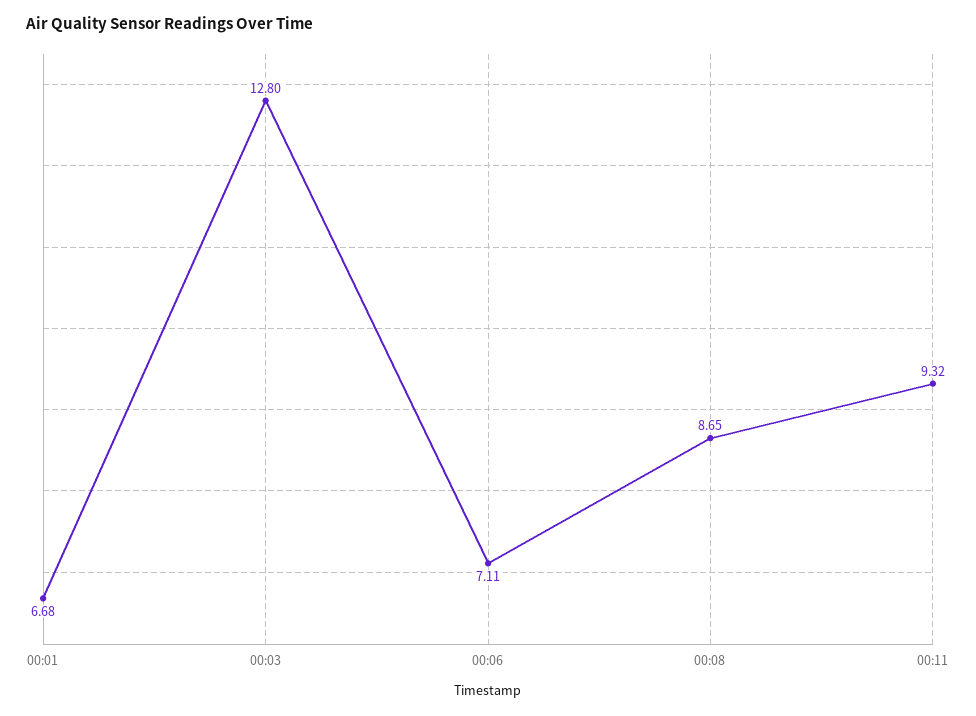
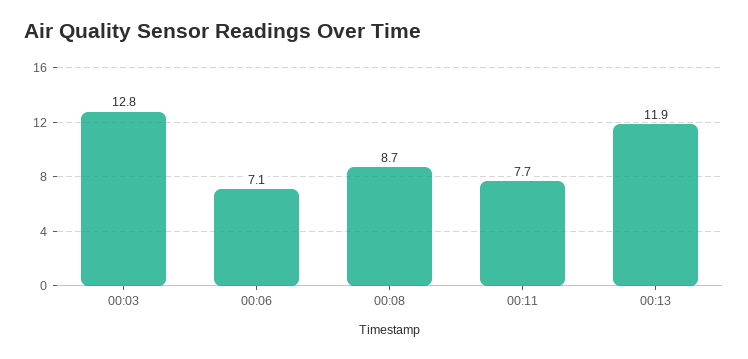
00:01: 6.68 -> none
00:11: 9.32 -> 7.7
00:13: none -> 11.9

